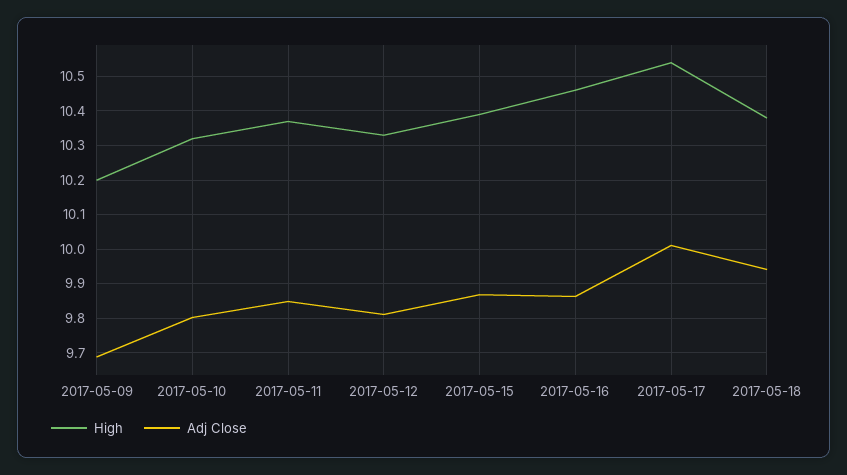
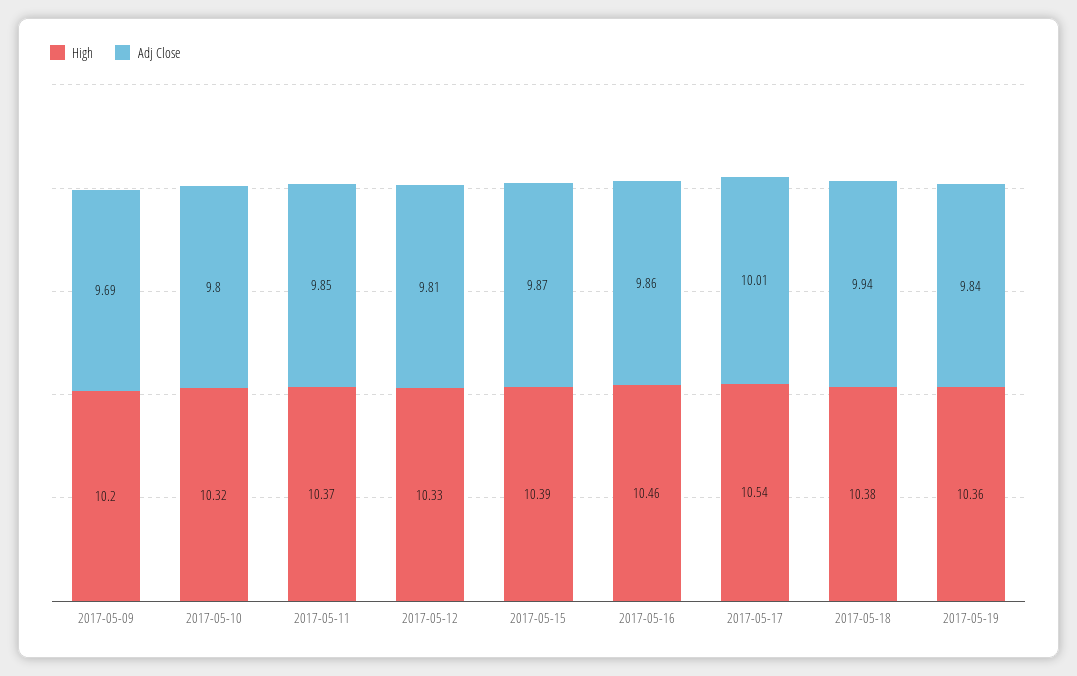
High, 2017-05-19: none -> 10.36
Adj Close, 2017-05-19: none -> 9.84

